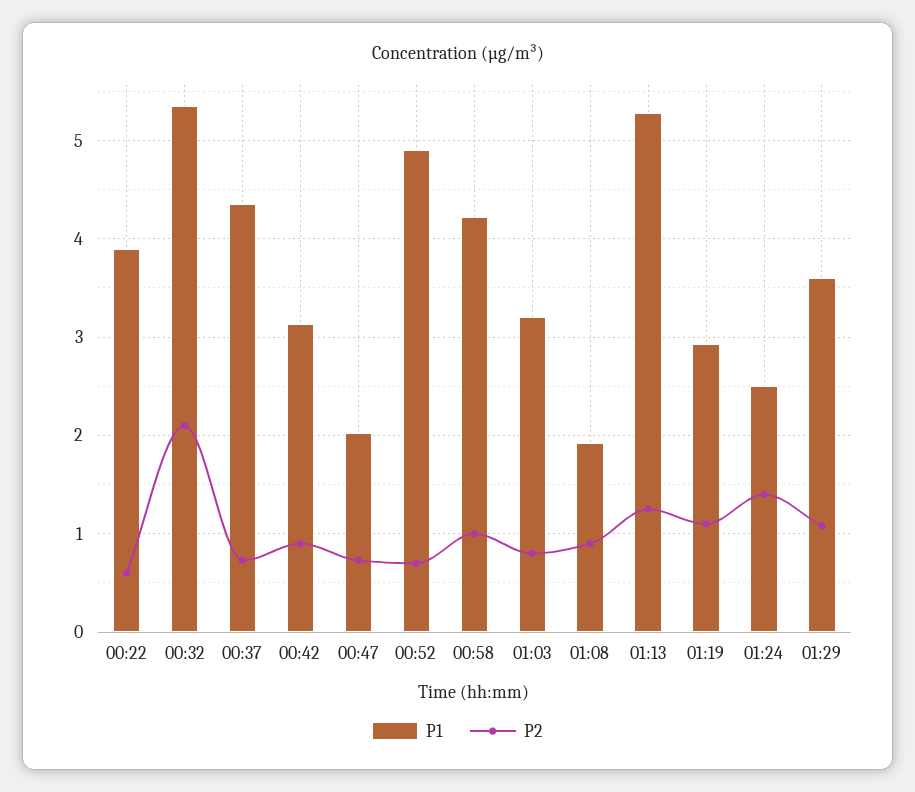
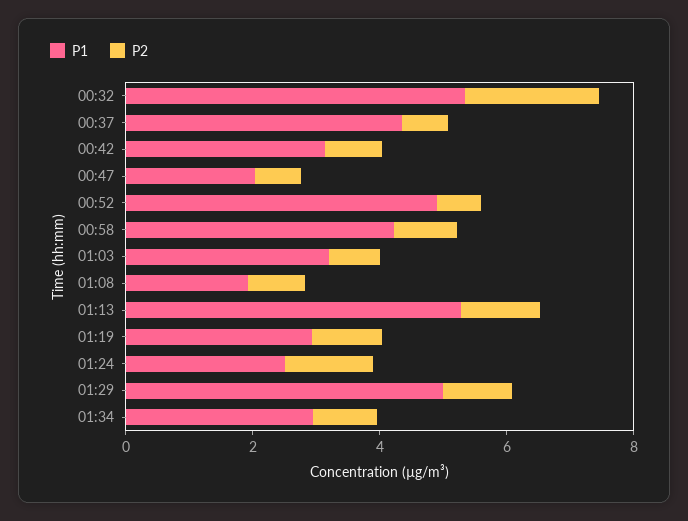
P1, 00:22: 3.9 -> none
P2, 00:22: 0.6 -> none
P1, 01:29: 3.6 -> 5
P1, 01:34: none -> 3
P2, 01:34: none -> 1

